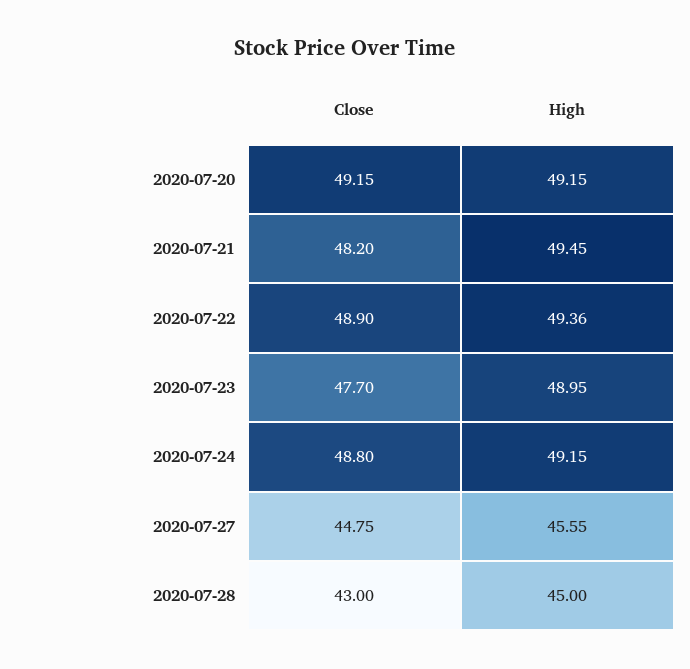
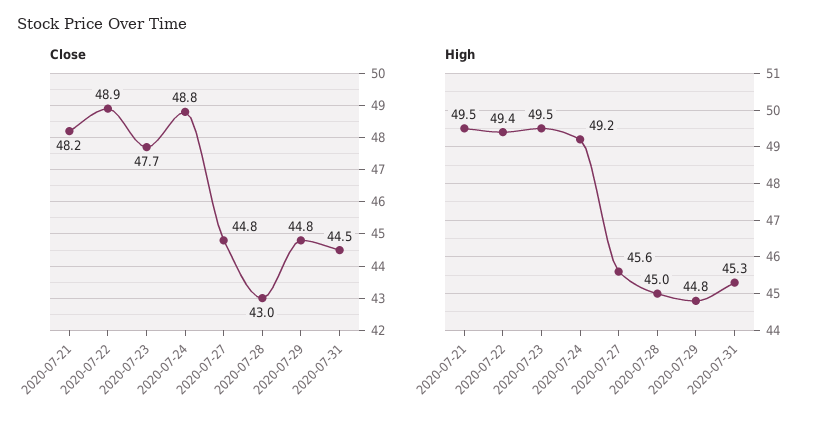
Close, 2020-07-20: 49.15 -> none
High, 2020-07-20: 49.15 -> none
High, 2020-07-23: 48.95 -> 49.5
Close, 2020-07-29: none -> 44.8
Close, 2020-07-31: none -> 44.5
High, 2020-07-29: none -> 44.8
High, 2020-07-31: none -> 45.3

